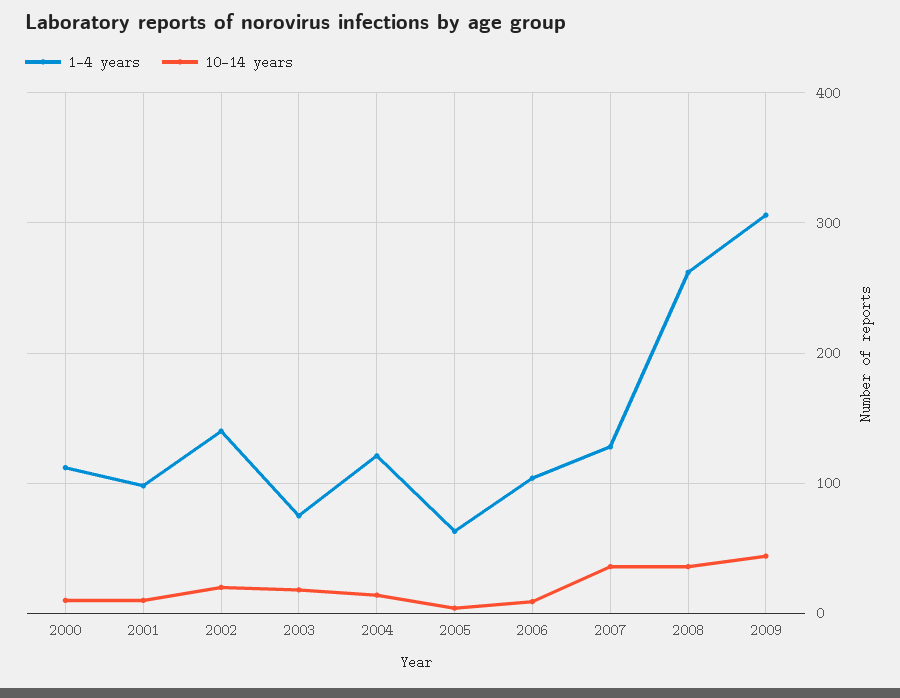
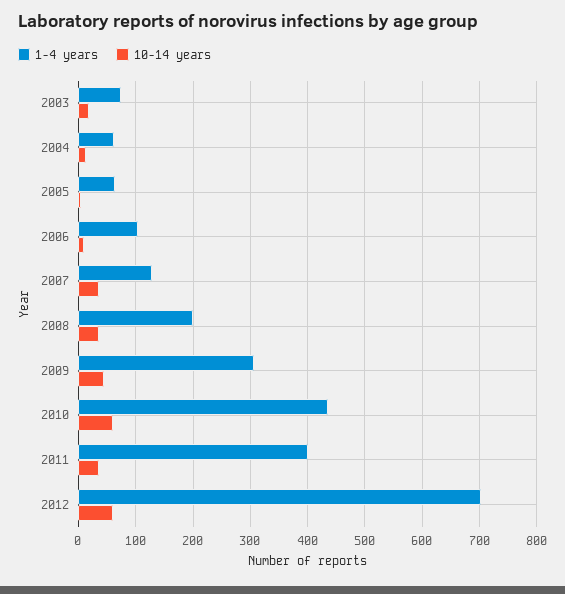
1-4 years, 2000: 110 -> none
10-14 years, 2000: 10 -> none
1-4 years, 2001: 100 -> none
10-14 years, 2001: 10 -> none
1-4 years, 2002: 140 -> none
10-14 years, 2002: 20 -> none
1-4 years, 2004: 120 -> 60
1-4 years, 2008: 260 -> 200
1-4 years, 2010: none -> 440
10-14 years, 2010: none -> 60
1-4 years, 2011: none -> 400
10-14 years, 2011: none -> 40
1-4 years, 2012: none -> 700
10-14 years, 2012: none -> 60

